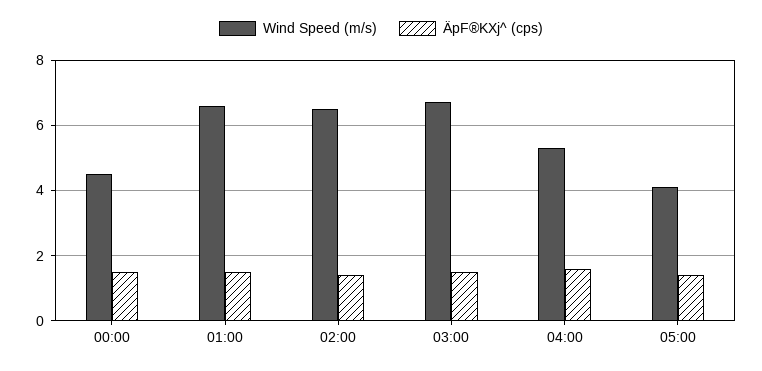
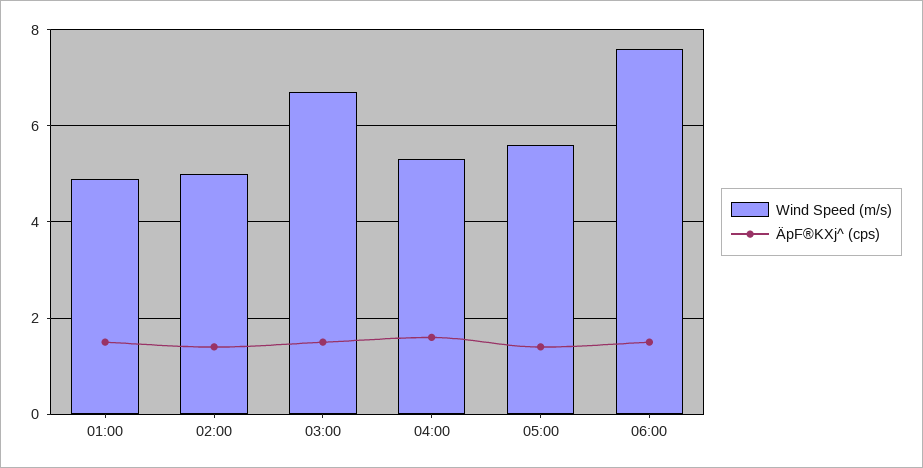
Wind Speed (m/s), 00:00: 4.5 -> none
ÄpF®KXj^ (cps), 00:00: 1.5 -> none
Wind Speed (m/s), 01:00: 6.5 -> 5
Wind Speed (m/s), 02:00: 6.5 -> 5
Wind Speed (m/s), 05:00: 4 -> 5.5
Wind Speed (m/s), 06:00: none -> 7.5
ÄpF®KXj^ (cps), 06:00: none -> 1.5

